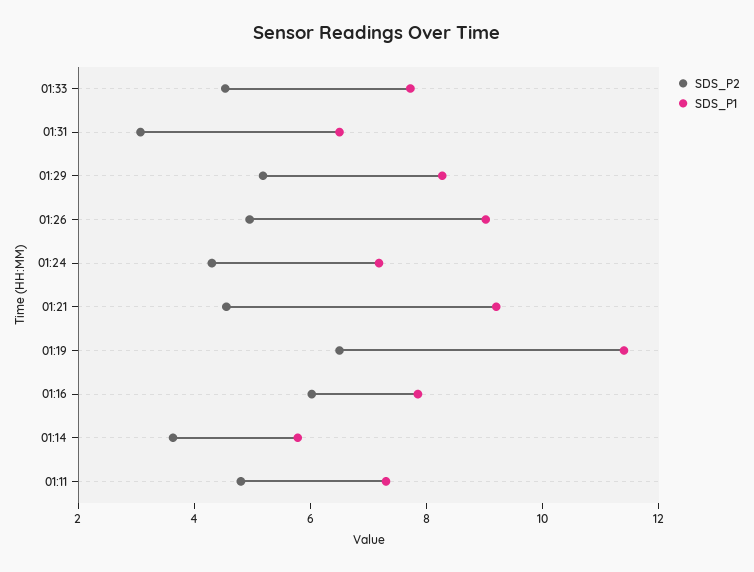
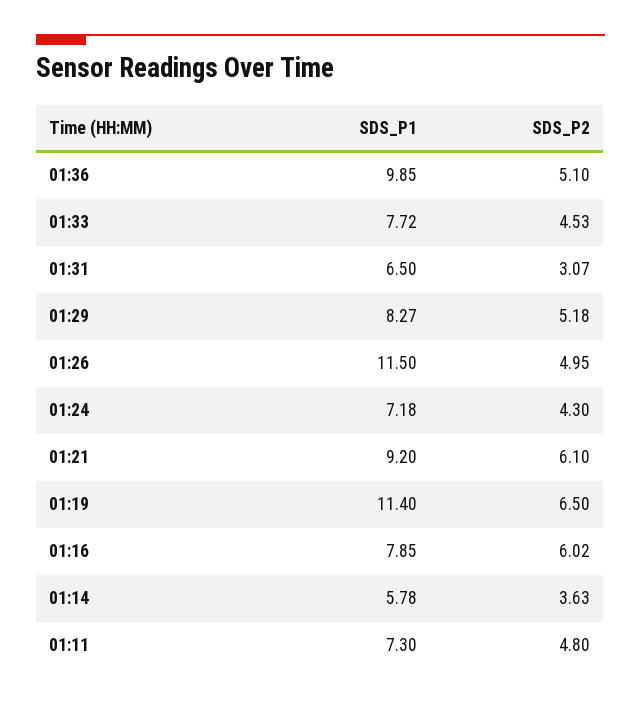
SDS_P1, 01:26: 9 -> 11.5
SDS_P2, 01:21: 4.5 -> 6.1
SDS_P1, 01:36: none -> 9.85
SDS_P2, 01:36: none -> 5.1

